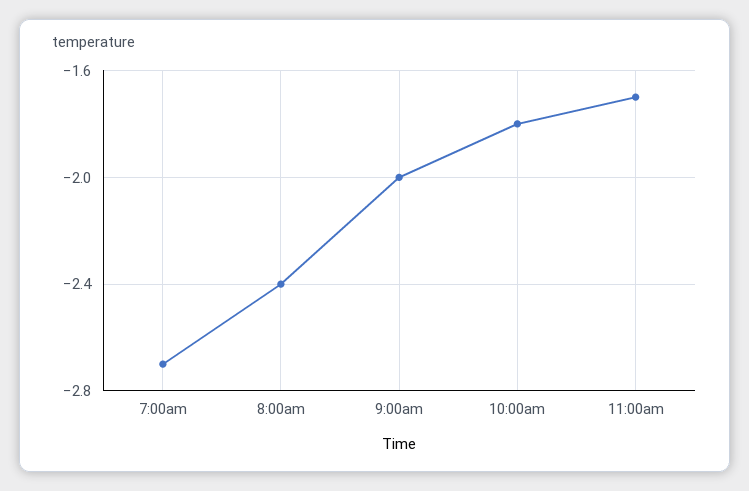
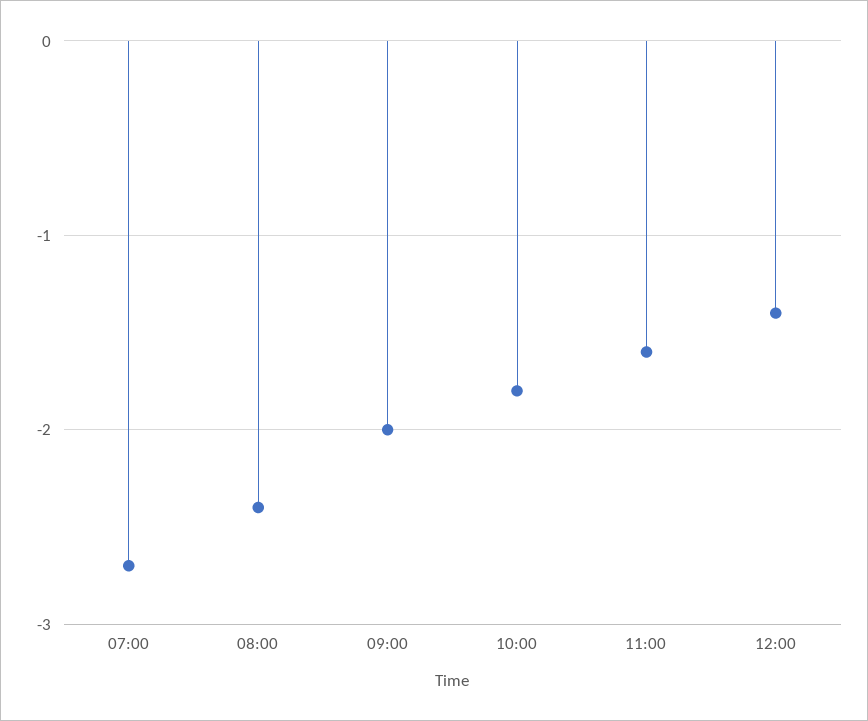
11:00am: -1.7 -> -1.6
12:00: none -> -1.4

